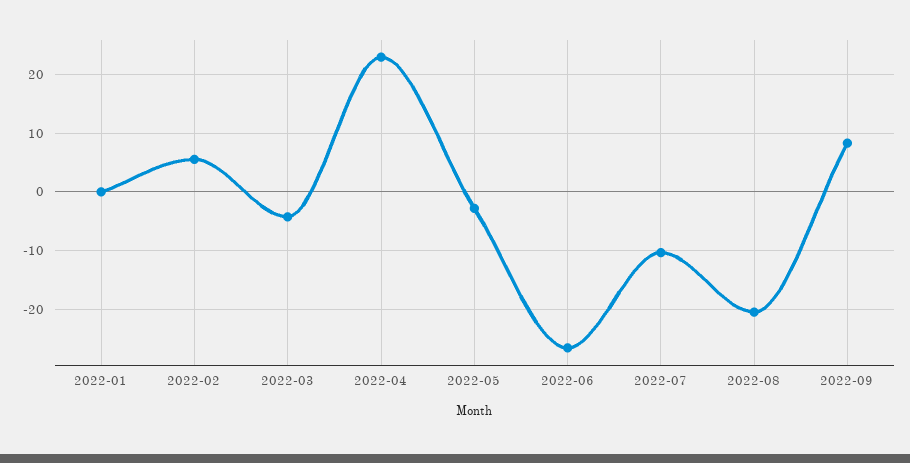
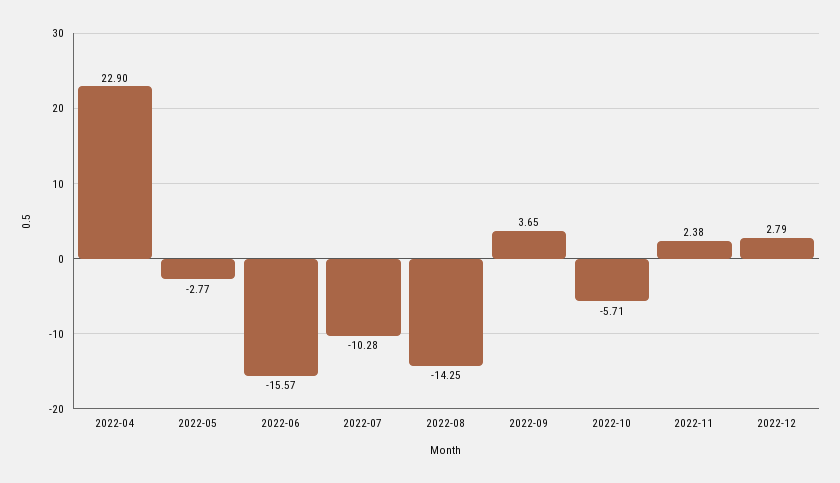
2022-01: 0 -> none
2022-02: 6 -> none
2022-03: -4 -> none
2022-06: -26 -> -15.57
2022-08: -20 -> -14.25
2022-09: 8 -> 3.65
2022-10: none -> -5.71
2022-11: none -> 2.38
2022-12: none -> 2.79

